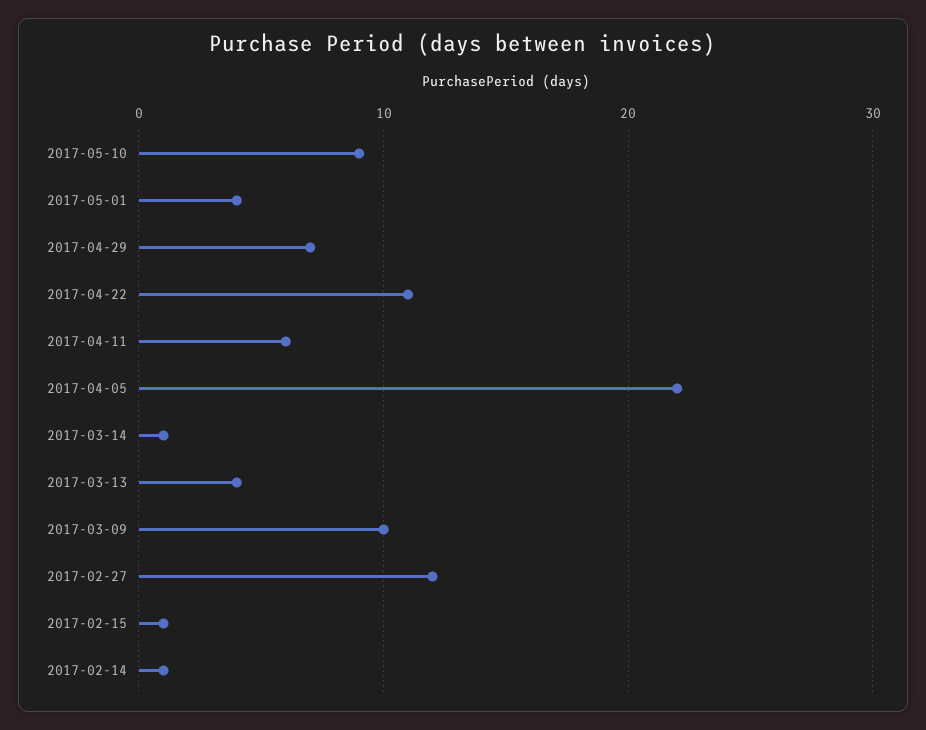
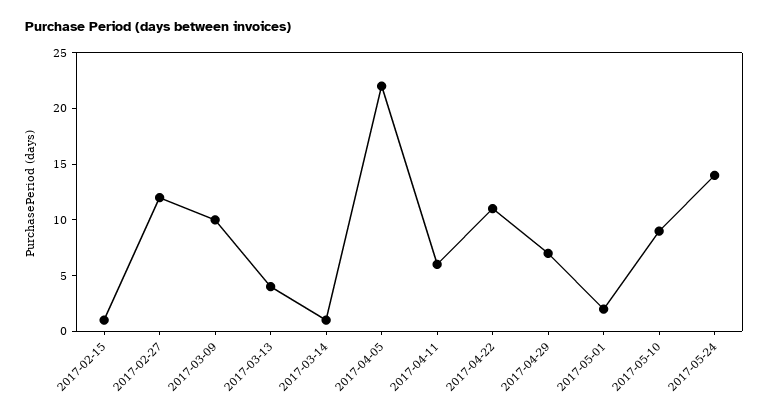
2017-05-01: 4 -> 2
2017-02-14: 1 -> none
2017-05-24: none -> 14

